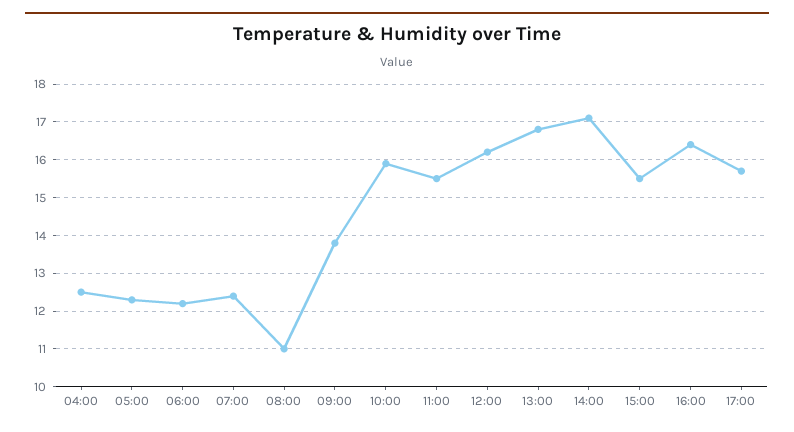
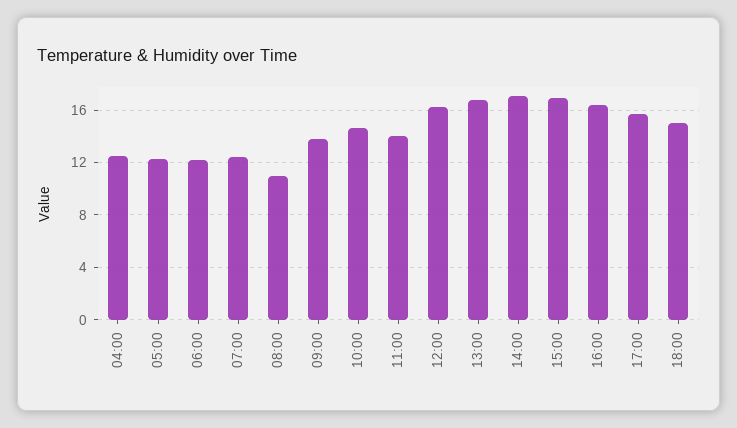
10:00: 16 -> 14.5
11:00: 15.5 -> 14
15:00: 15.5 -> 17
18:00: none -> 15

